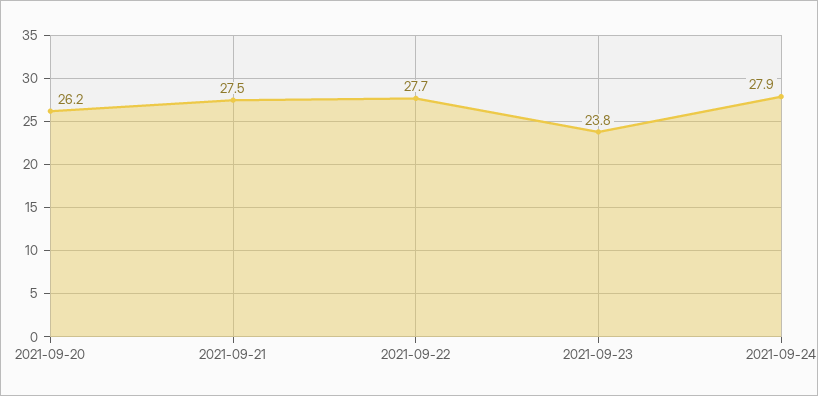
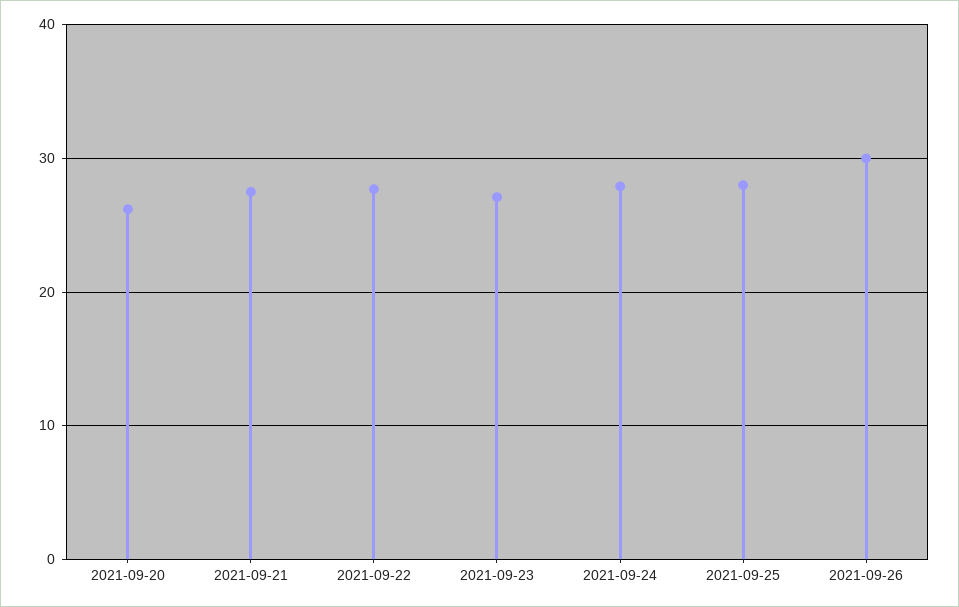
2021-09-23: 23.8 -> 27
2021-09-25: none -> 28
2021-09-26: none -> 30

